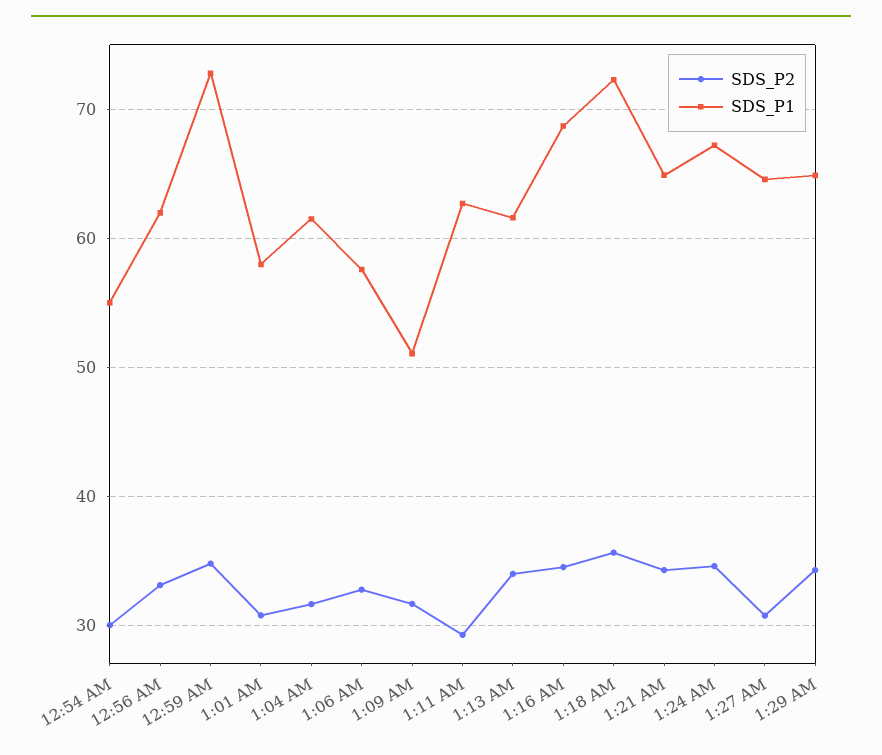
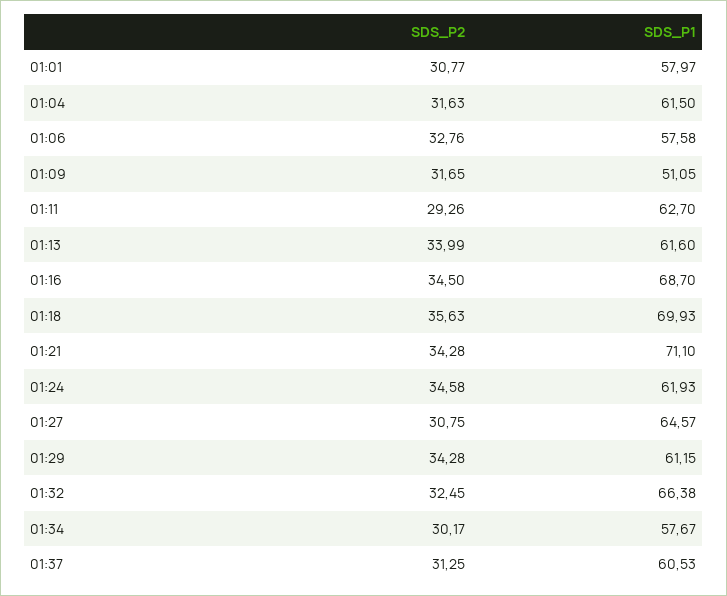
SDS_P2, 12:54 AM: 30 -> none
SDS_P1, 12:54 AM: 55 -> none
SDS_P2, 12:56 AM: 33 -> none
SDS_P1, 12:56 AM: 62 -> none
SDS_P2, 12:59 AM: 35 -> none
SDS_P1, 12:59 AM: 73 -> none
SDS_P1, 1:18 AM: 72 -> 69.93
SDS_P1, 1:21 AM: 65 -> 71.1
SDS_P1, 1:24 AM: 67 -> 61.93
SDS_P1, 1:29 AM: 65 -> 61.15
SDS_P2, 01:32: none -> 32.45
SDS_P1, 01:32: none -> 66.38
SDS_P2, 01:34: none -> 30.17
SDS_P1, 01:34: none -> 57.67
SDS_P2, 01:37: none -> 31.25
SDS_P1, 01:37: none -> 60.53

